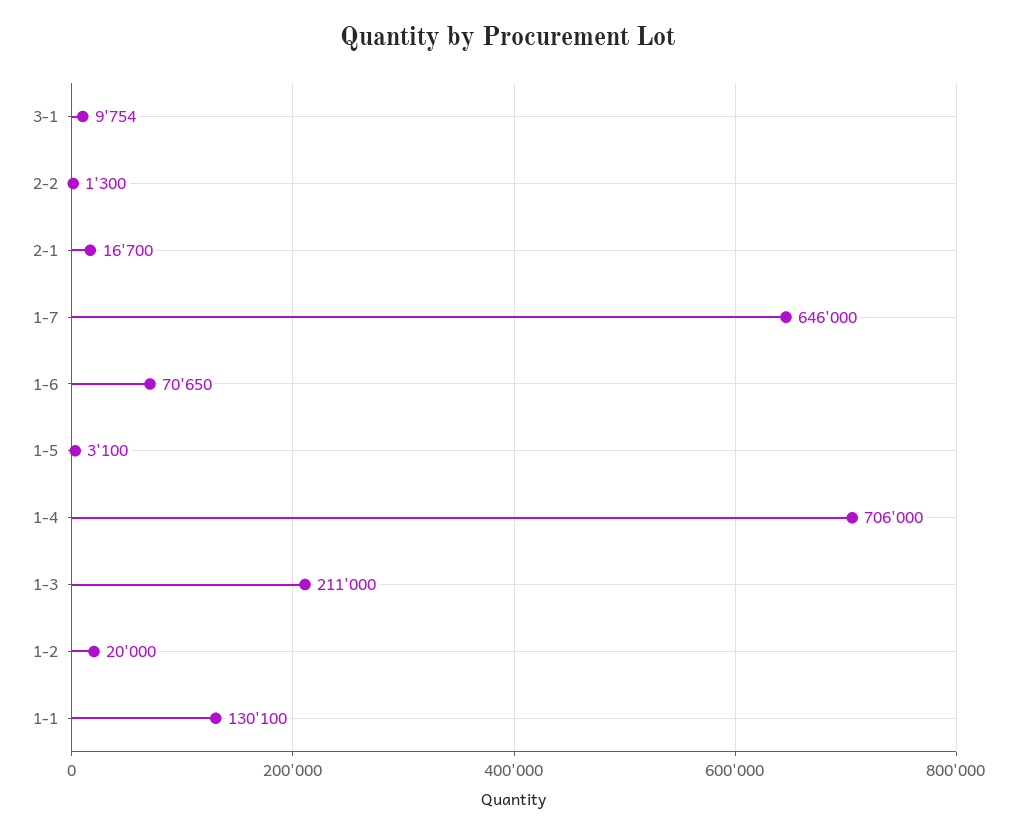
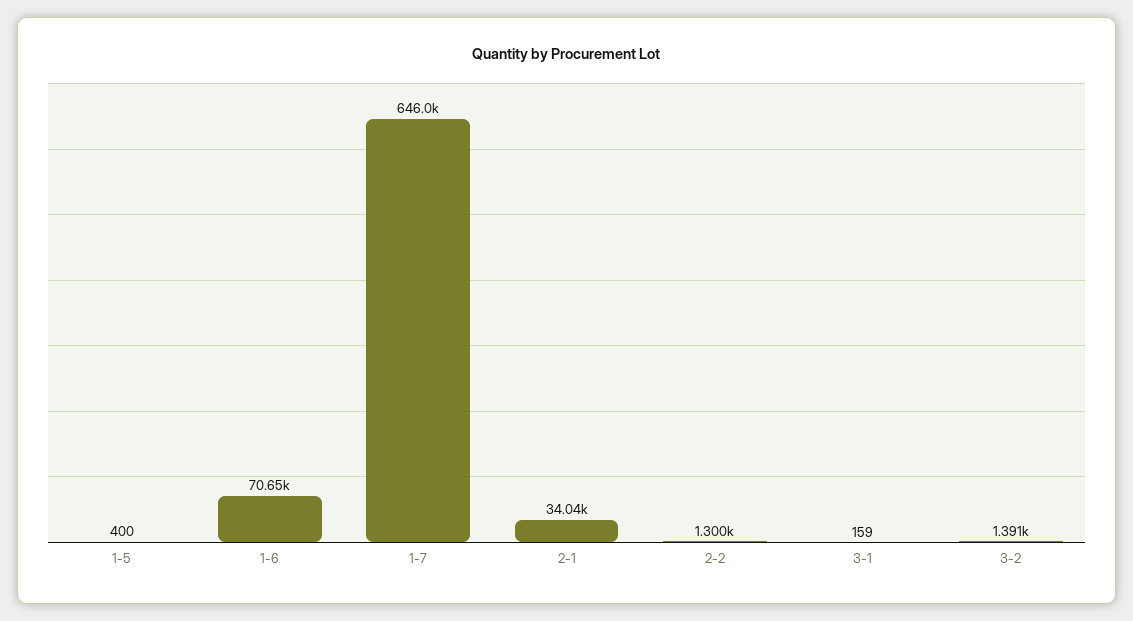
3-1: 9754 -> 159
2-1: 16700 -> 34040
1-5: 3100 -> 400
1-4: 706000 -> none
1-3: 211000 -> none
1-2: 20000 -> none
1-1: 130100 -> none
3-2: none -> 1391

